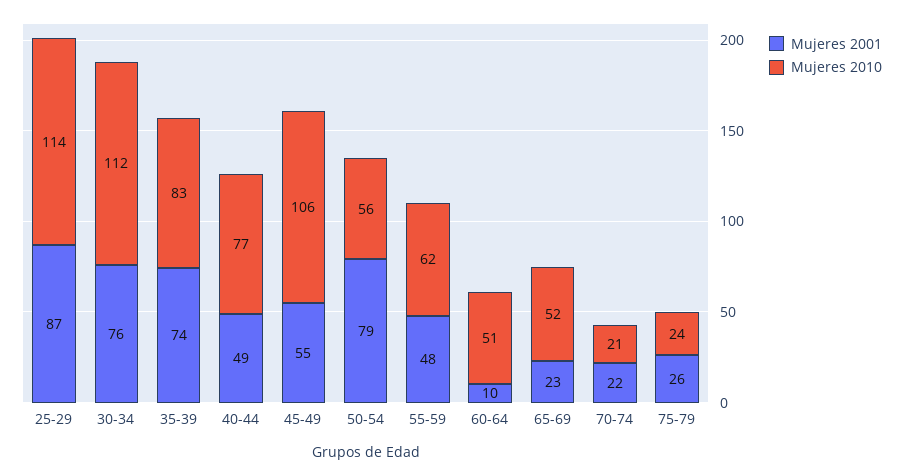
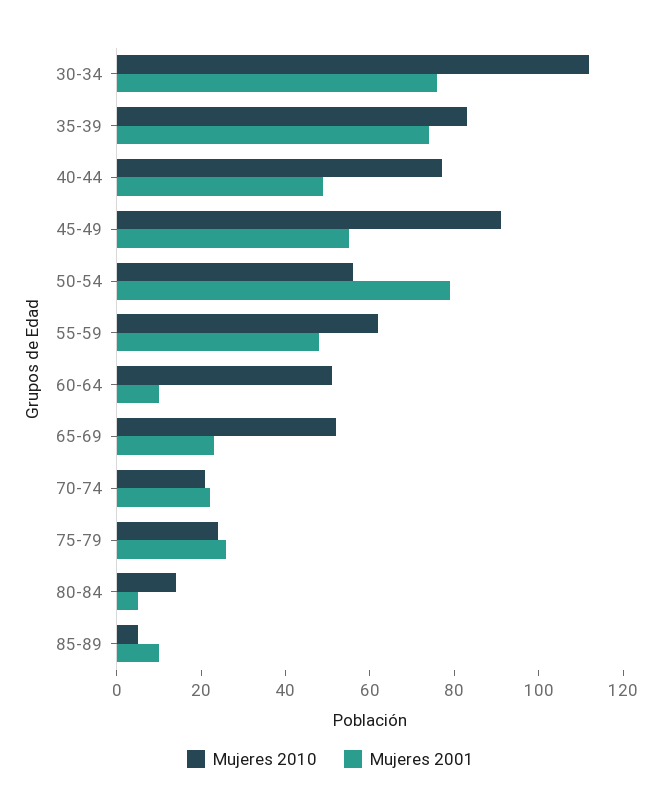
Mujeres 2001, 25-29: 87 -> none
Mujeres 2010, 25-29: 114 -> none
Mujeres 2010, 45-49: 106 -> 90
Mujeres 2010, 80-84: none -> 15
Mujeres 2001, 80-84: none -> 5
Mujeres 2010, 85-89: none -> 5
Mujeres 2001, 85-89: none -> 10

